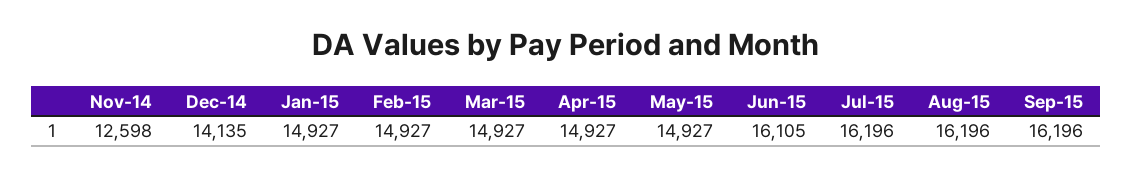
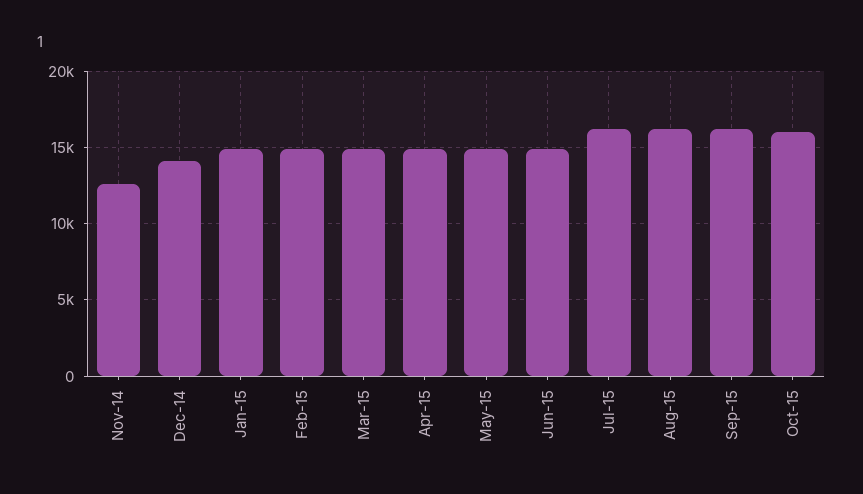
Jun-15: 16105 -> 15000
Oct-15: none -> 16000

